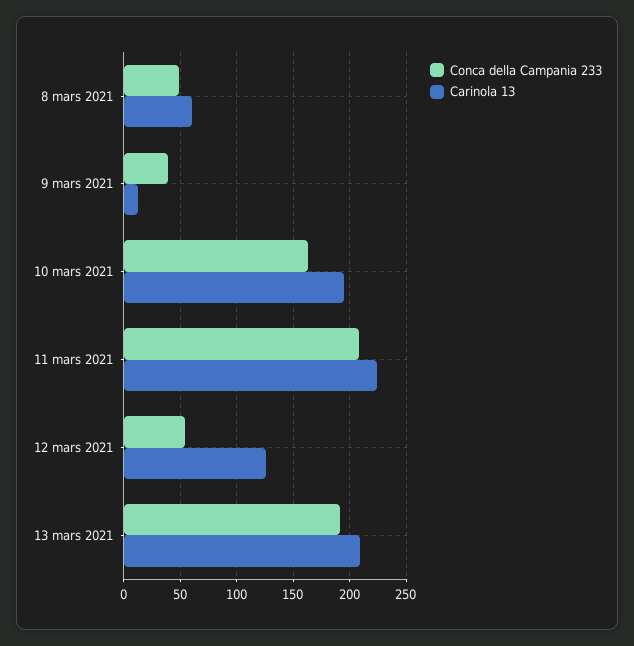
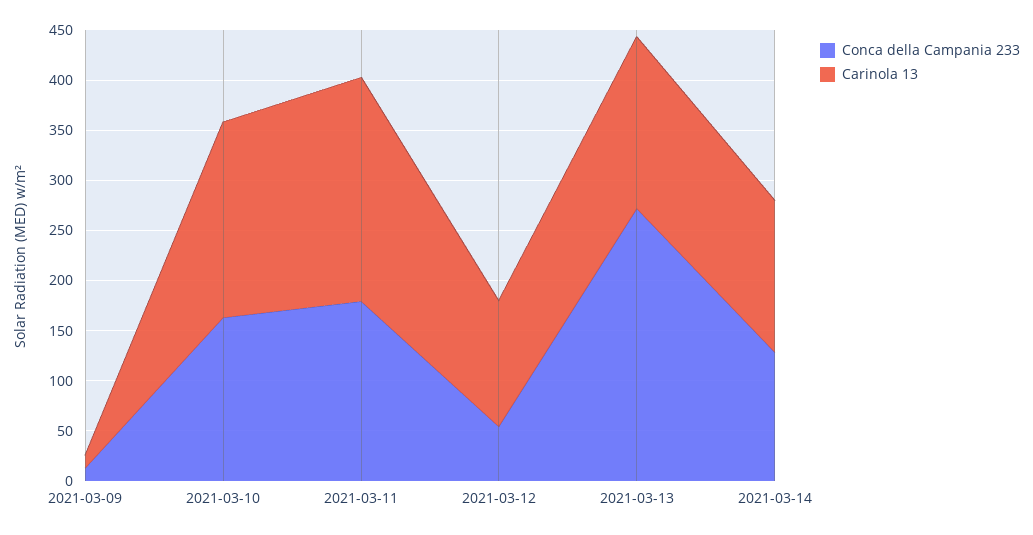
Conca della Campania 233, 8 mars 2021: 50 -> none
Carinola 13, 8 mars 2021: 60 -> none
Conca della Campania 233, 9 mars 2021: 40 -> 10
Conca della Campania 233, 11 mars 2021: 210 -> 180
Conca della Campania 233, 13 mars 2021: 190 -> 270
Carinola 13, 13 mars 2021: 210 -> 170
Conca della Campania 233, 2021-03-14: none -> 130
Carinola 13, 2021-03-14: none -> 150

